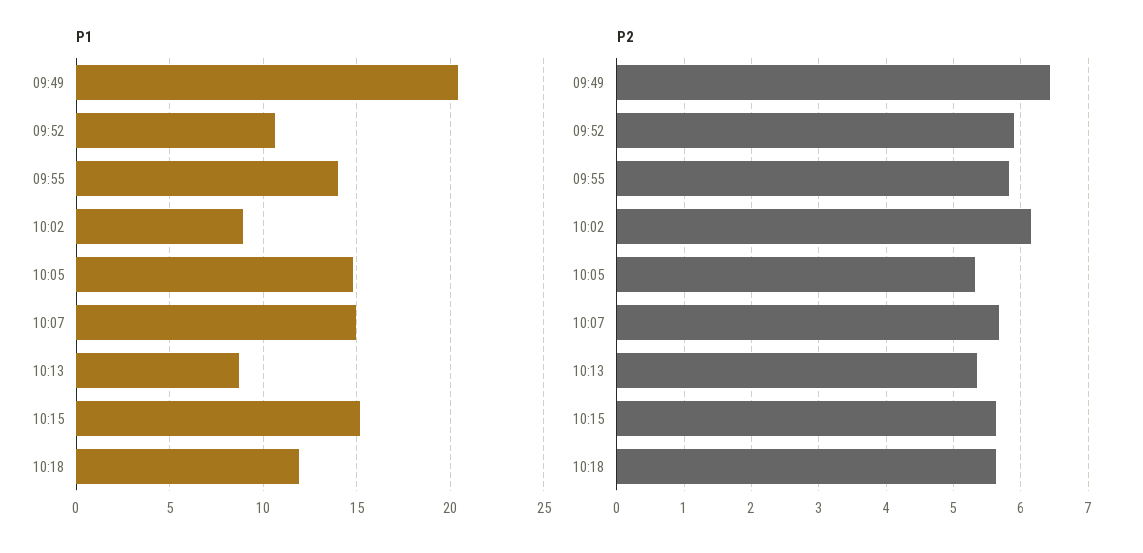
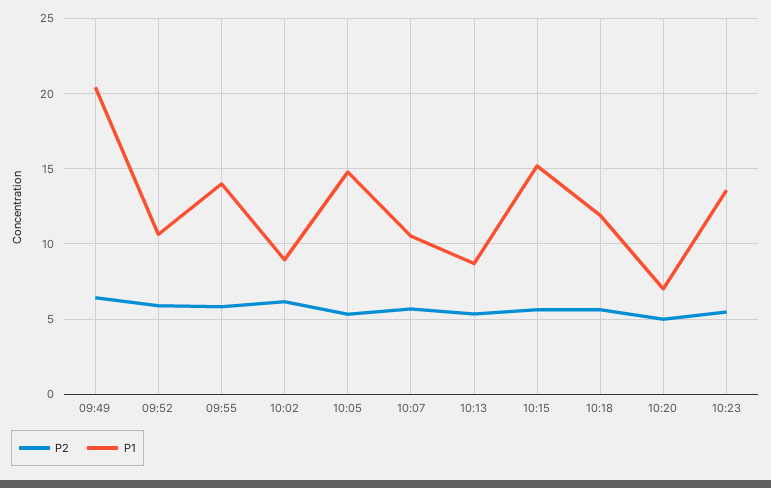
P1, 10:07: 15 -> 10.5
P2, 10:20: none -> 5
P1, 10:20: none -> 7
P2, 10:23: none -> 5.5
P1, 10:23: none -> 13.5

